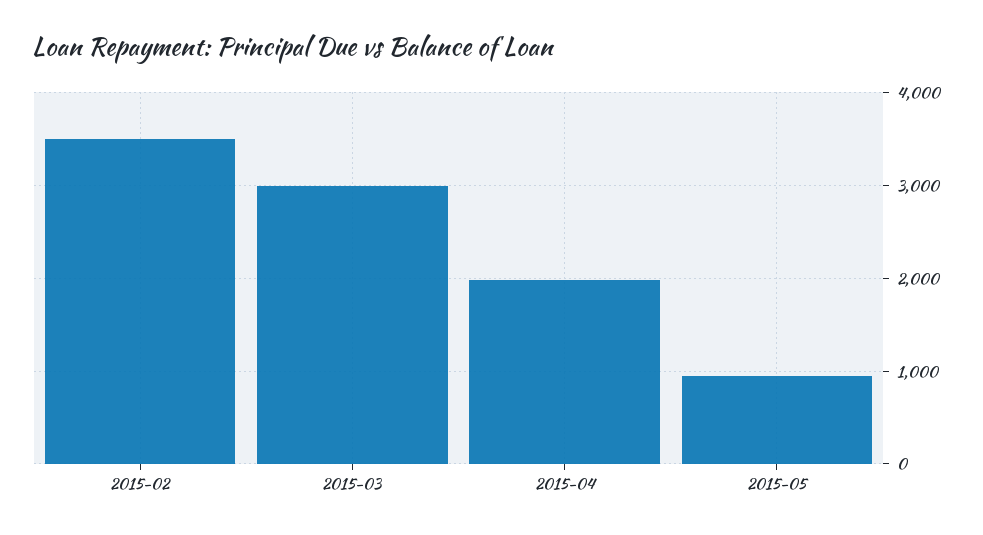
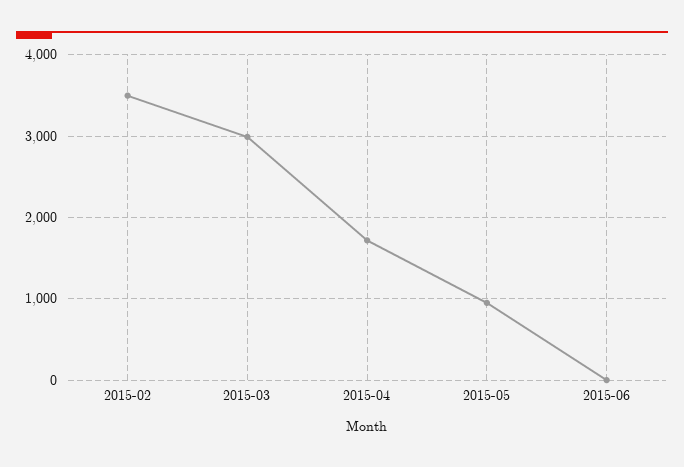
2015-04: 2000 -> 1700
2015-06: none -> 0

